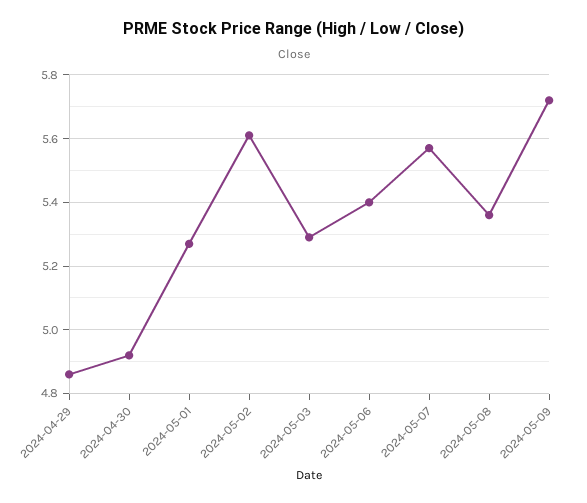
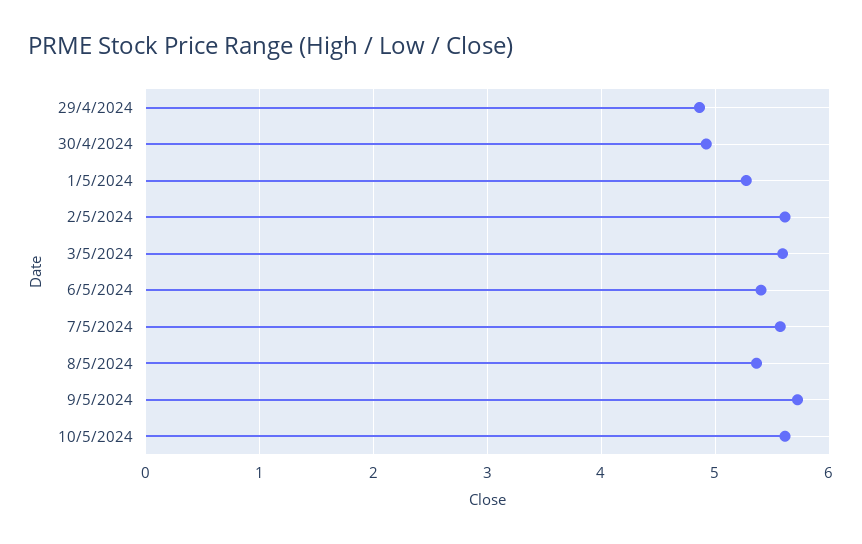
2024-05-03: 5.3 -> 5.6
10/5/2024: none -> 5.6

